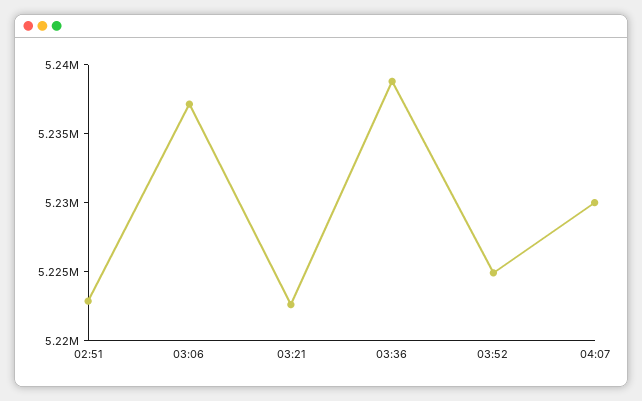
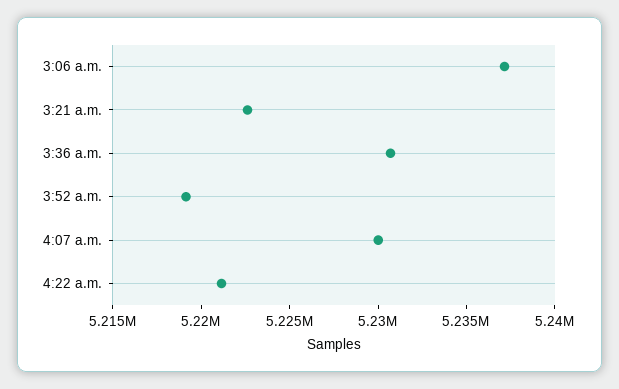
02:51: 5223000 -> none
03:36: 5239000 -> 5231000
03:52: 5225000 -> 5219000
4:22 a.m.: none -> 5221000

